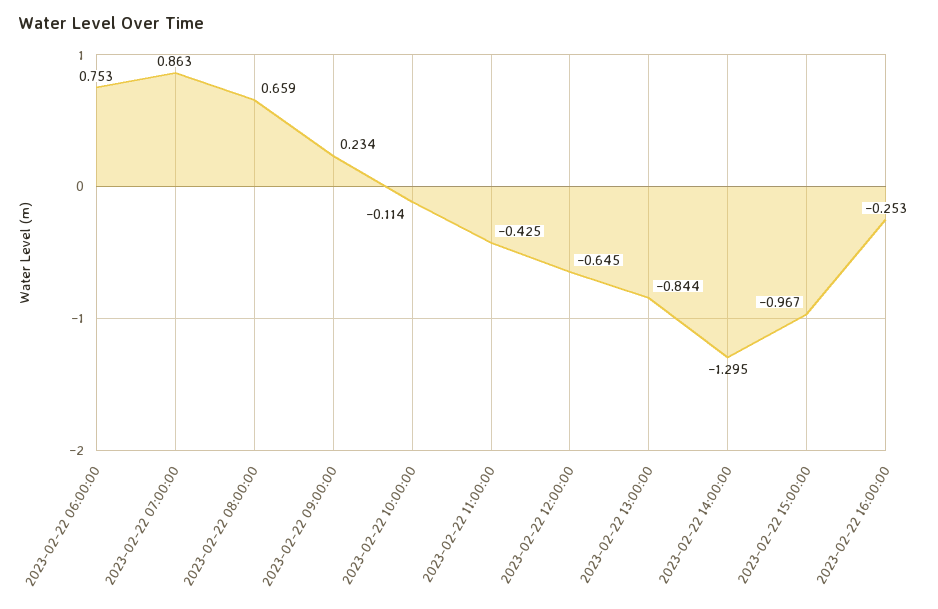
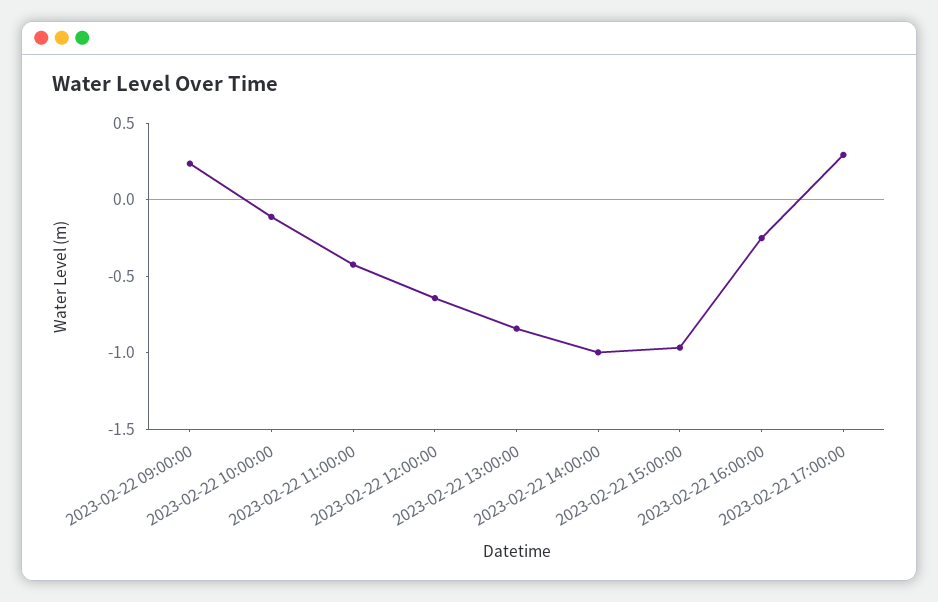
2023-02-22 06:00:00: 0.753 -> none
2023-02-22 07:00:00: 0.863 -> none
2023-02-22 08:00:00: 0.659 -> none
2023-02-22 14:00:00: -1.295 -> -1
2023-02-22 17:00:00: none -> 0.3

